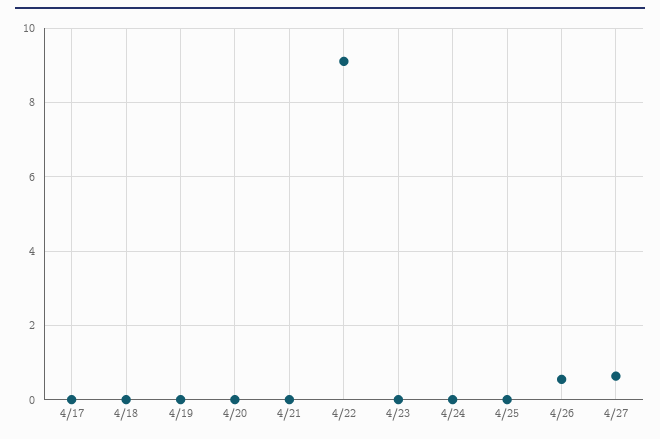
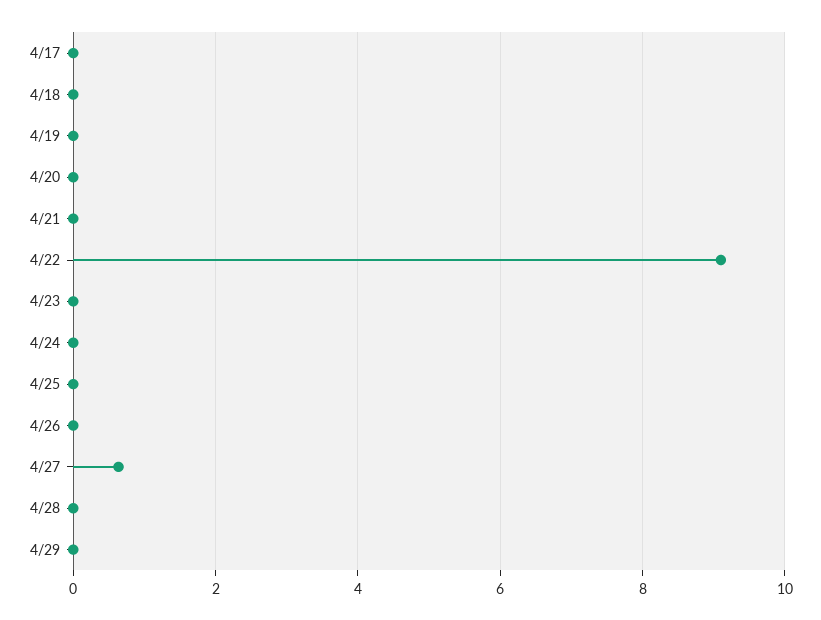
4/26: 0.6 -> 0
4/28: none -> 0
4/29: none -> 0

